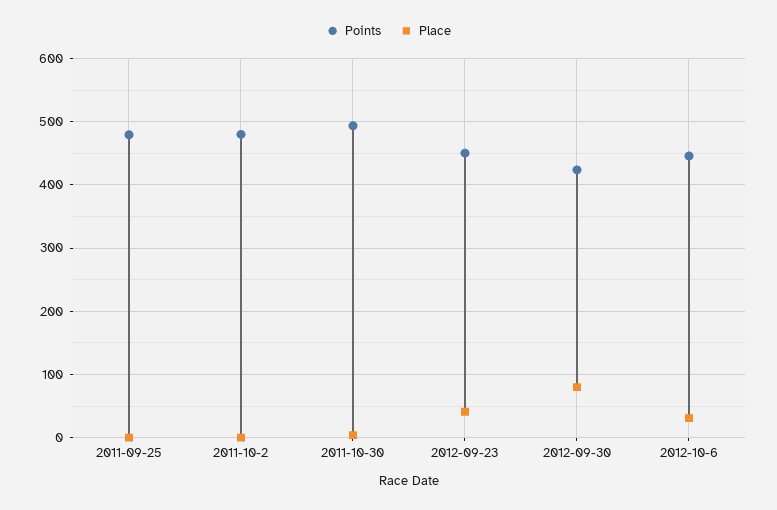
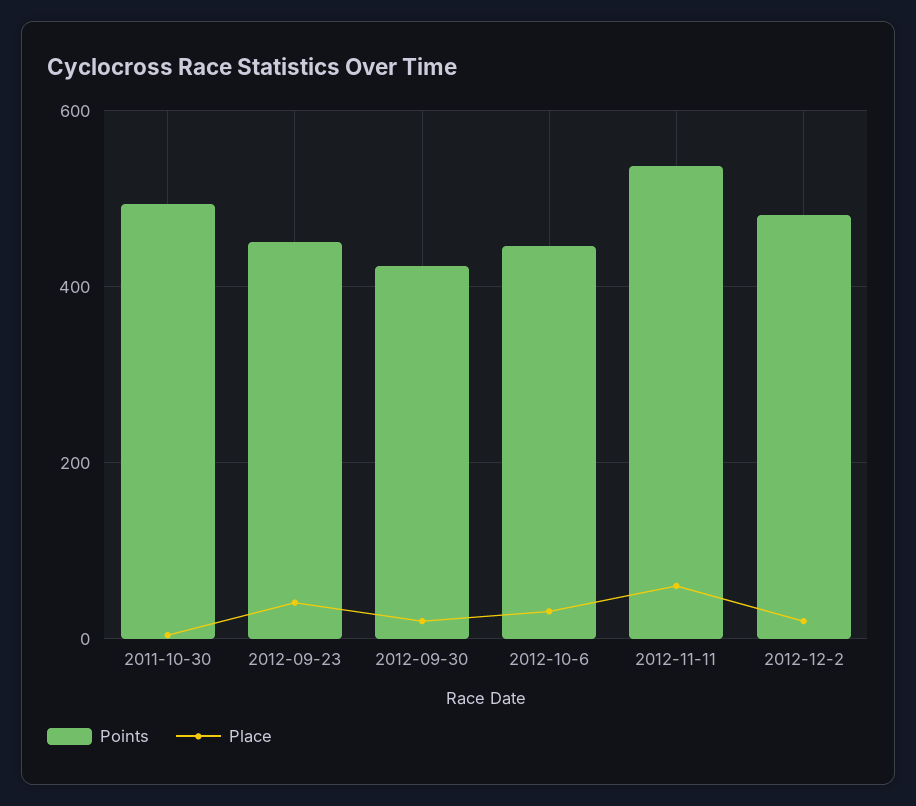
Points, 2011-09-25: 480 -> none
Place, 2011-09-25: 0 -> none
Points, 2011-10-2: 480 -> none
Place, 2011-10-2: 0 -> none
Place, 2012-09-30: 80 -> 20
Points, 2012-11-11: none -> 540
Place, 2012-11-11: none -> 60
Points, 2012-12-2: none -> 480
Place, 2012-12-2: none -> 20

